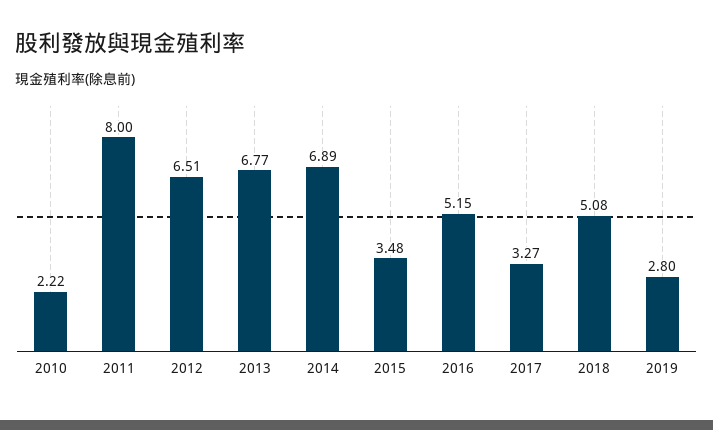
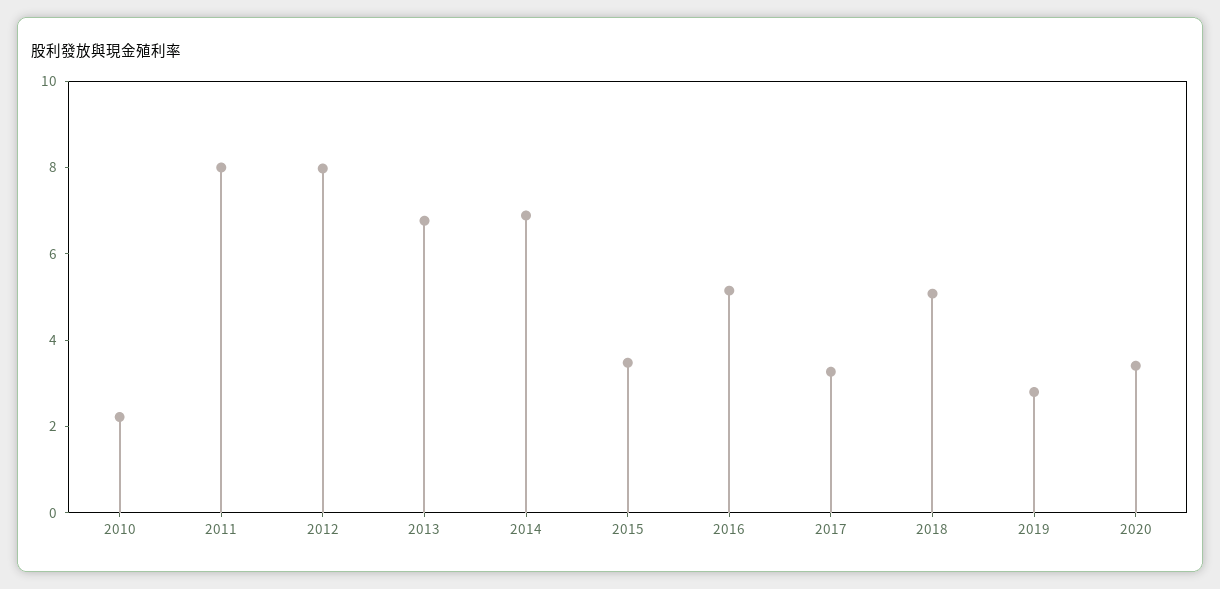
2012: 6.51 -> 8
2020: none -> 3.5

